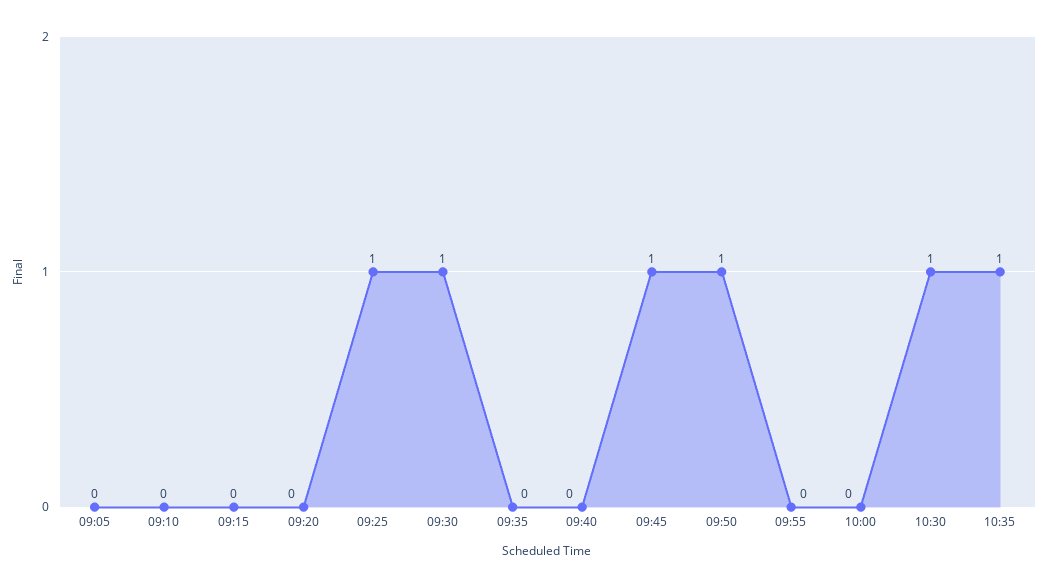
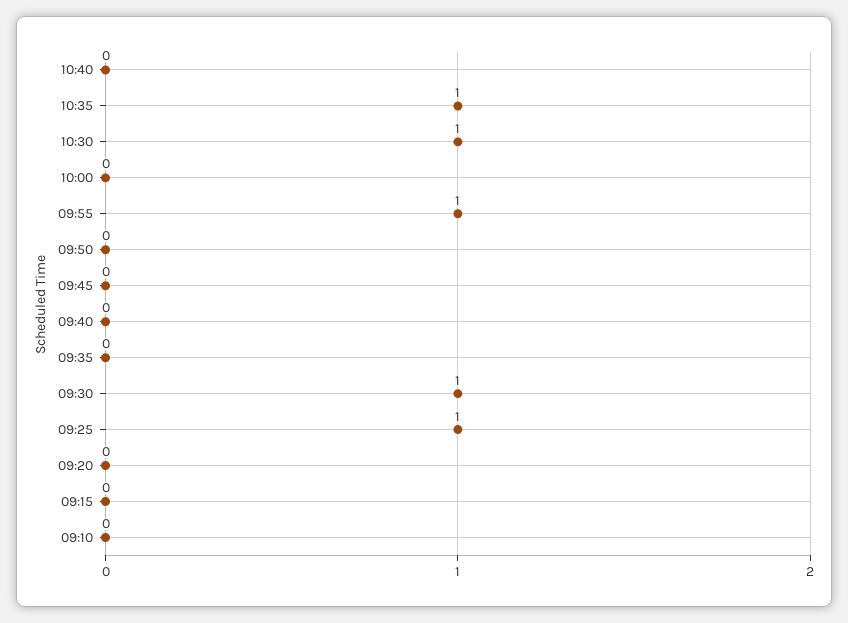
09:05: 0 -> none
09:45: 1 -> 0
09:50: 1 -> 0
09:55: 0 -> 1
10:40: none -> 0

